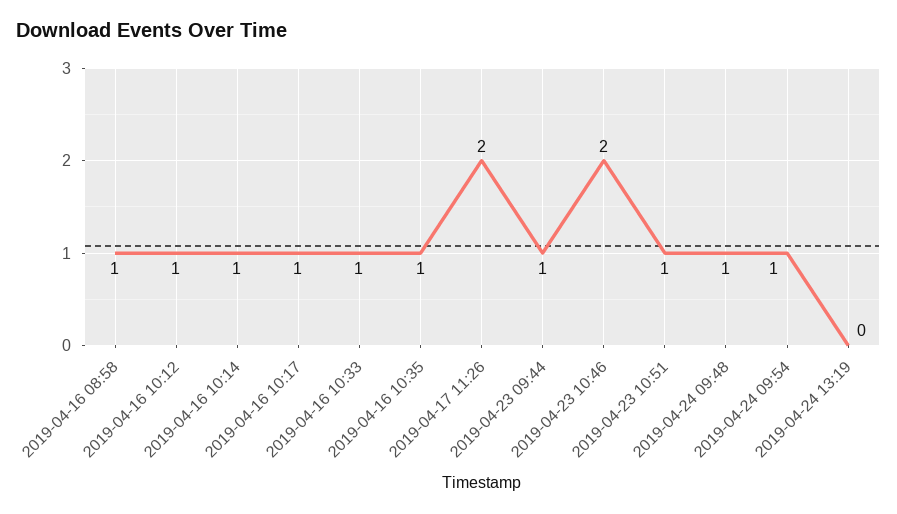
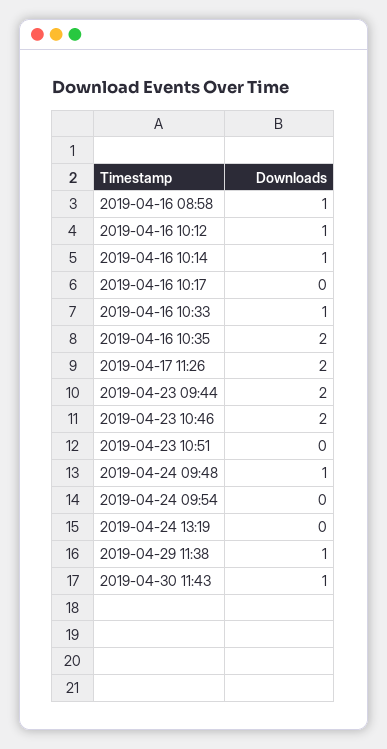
2019-04-16 10:17: 1 -> 0
2019-04-16 10:35: 1 -> 2
2019-04-23 09:44: 1 -> 2
2019-04-23 10:51: 1 -> 0
2019-04-24 09:54: 1 -> 0
2019-04-29 11:38: none -> 1
2019-04-30 11:43: none -> 1

